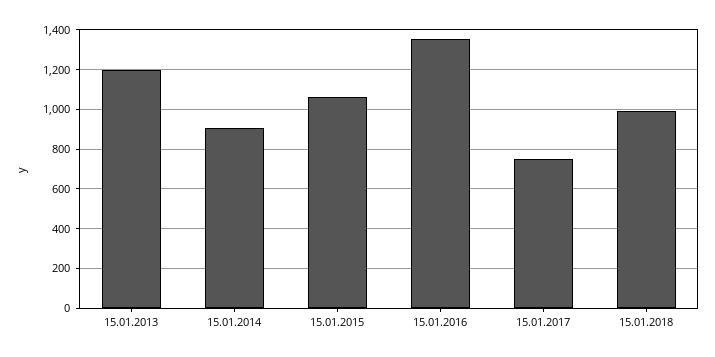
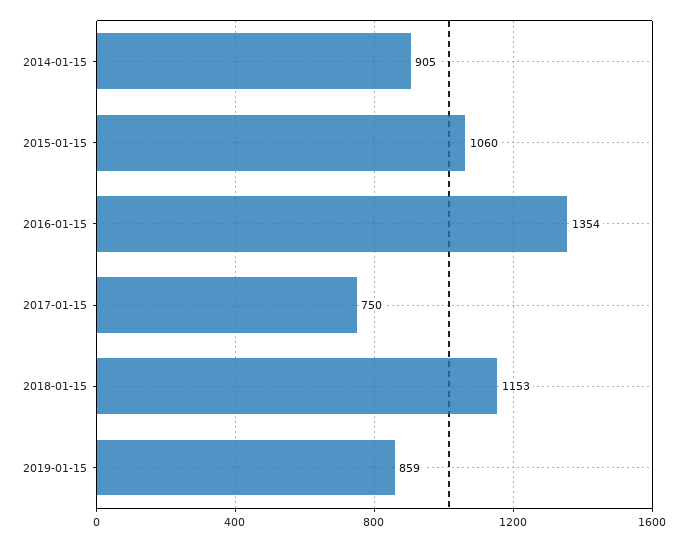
15.01.2013: 1200 -> none
15.01.2018: 1000 -> 1153
2019-01-15: none -> 859

